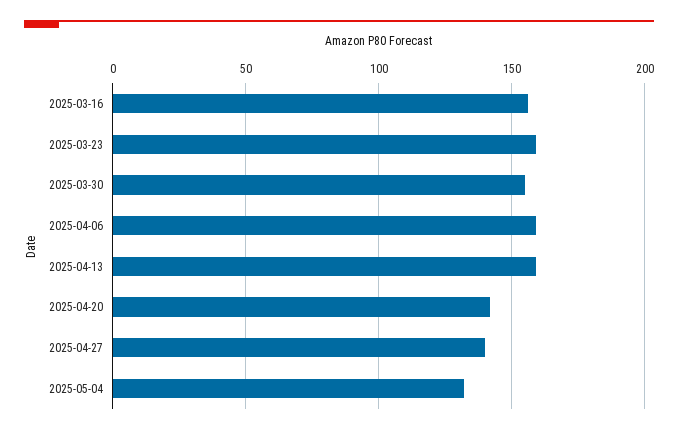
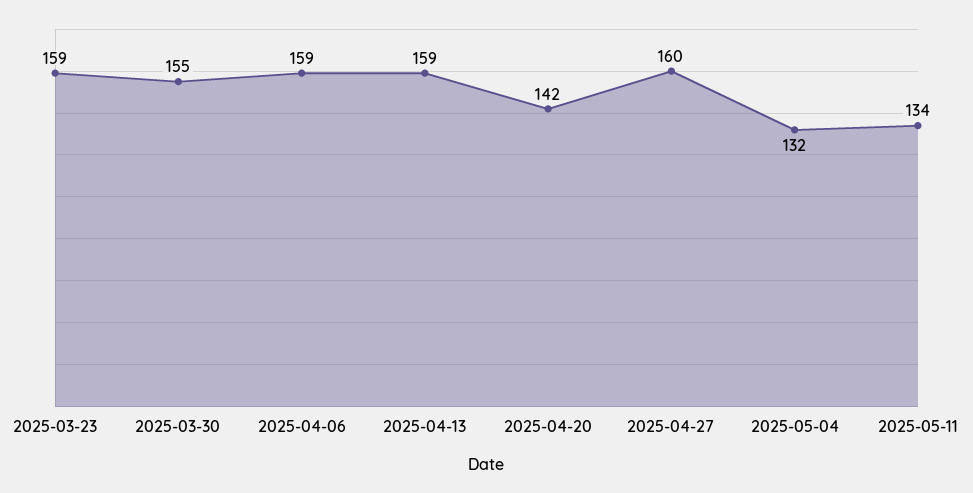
2025-03-16: 155 -> none
2025-04-27: 140 -> 160
2025-05-11: none -> 134

